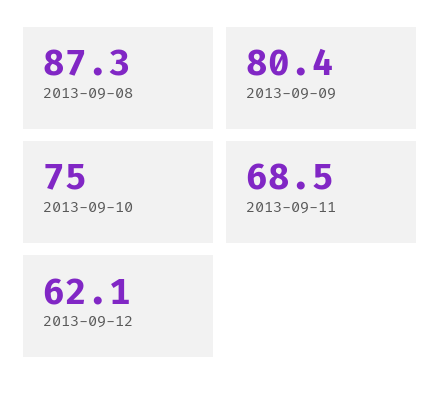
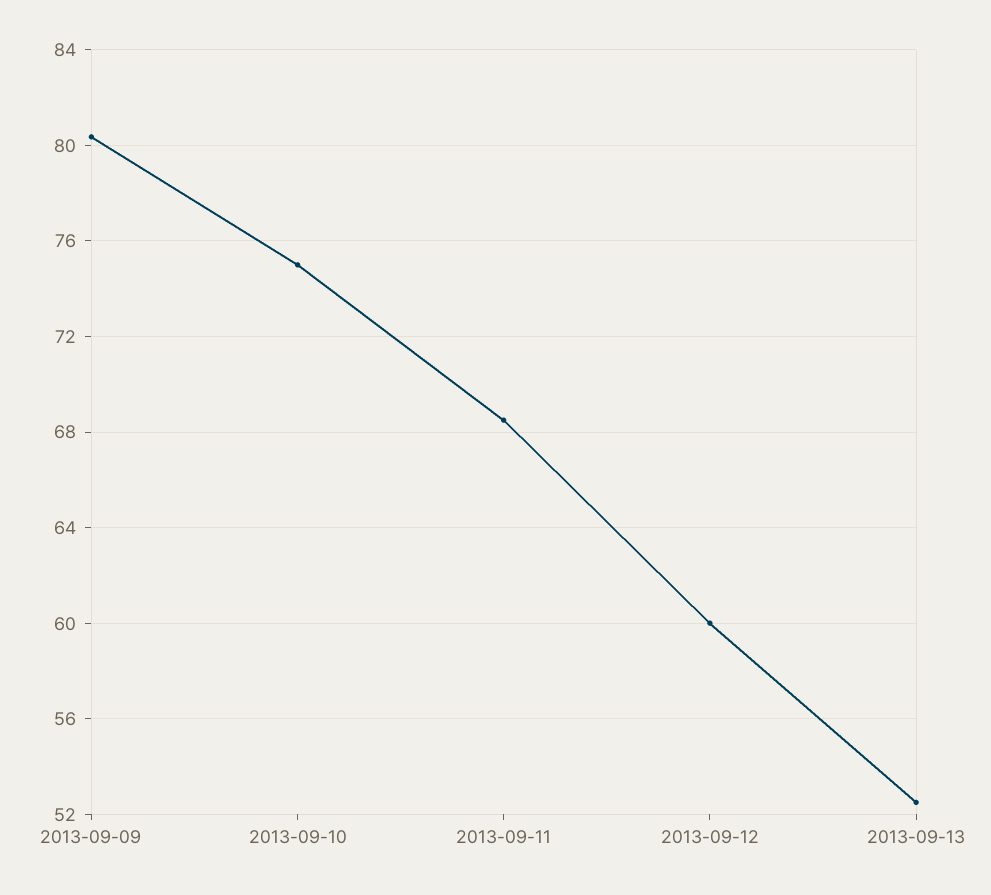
2013-09-08: 87.3 -> none
2013-09-12: 62.1 -> 60
2013-09-13: none -> 52.5

